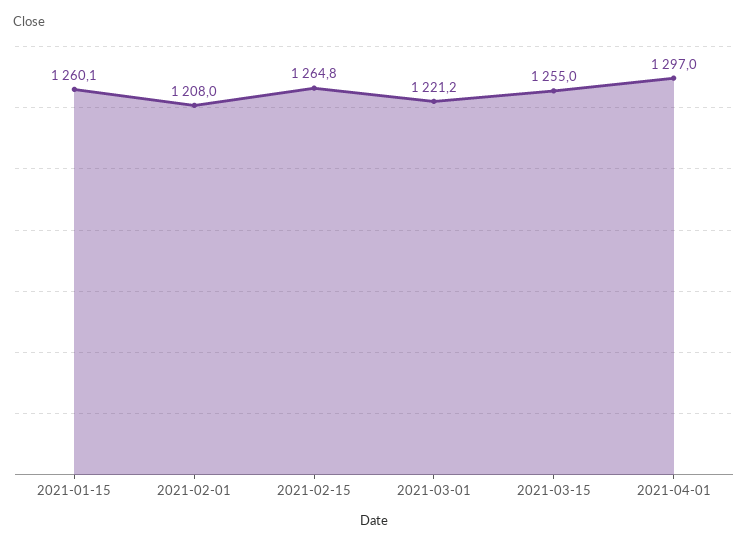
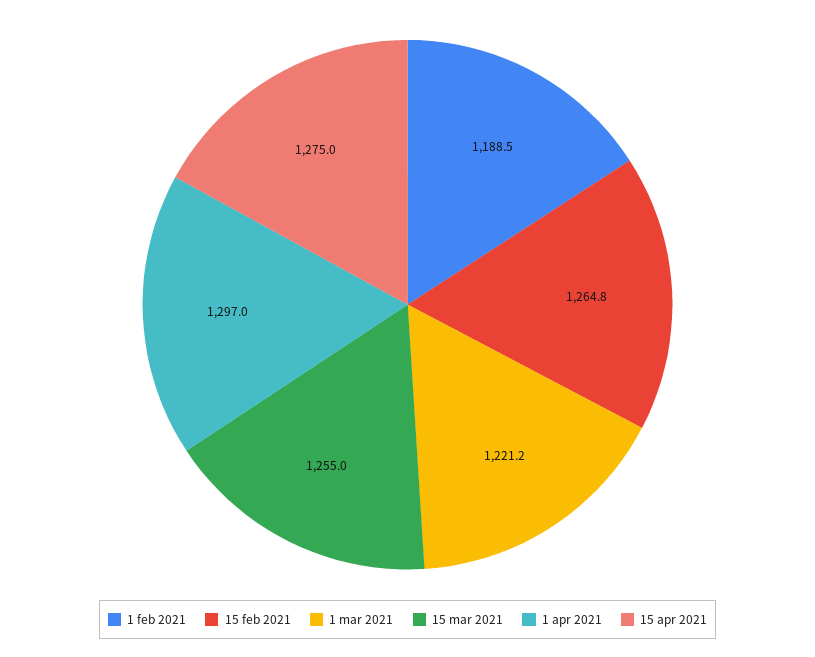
2021-01-15: 1260.1 -> none
2021-02-01: 1208 -> 1188.5
15 apr 2021: none -> 1275

